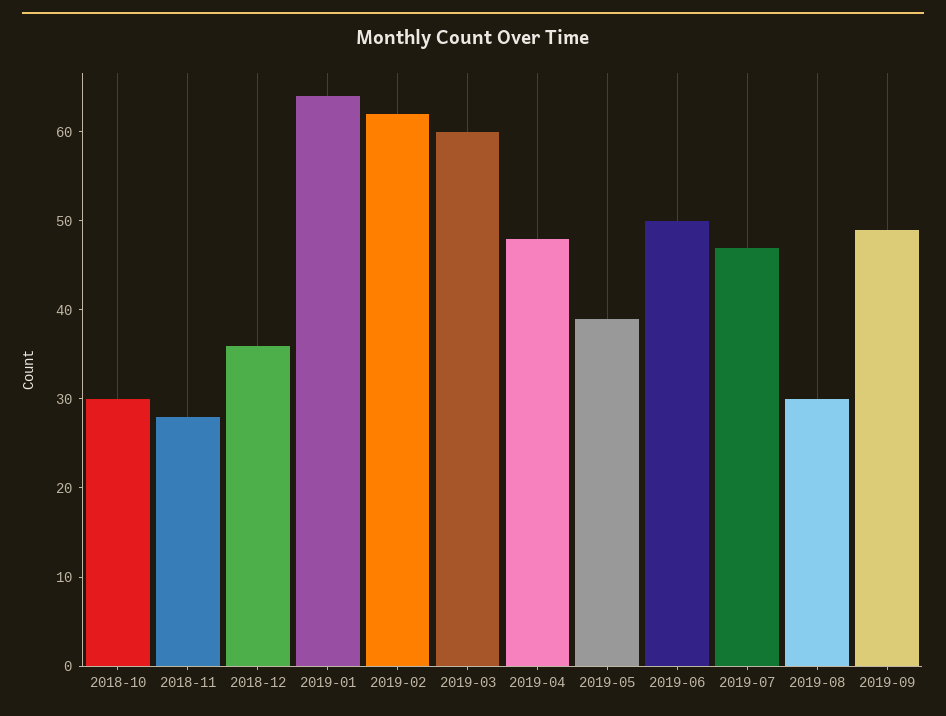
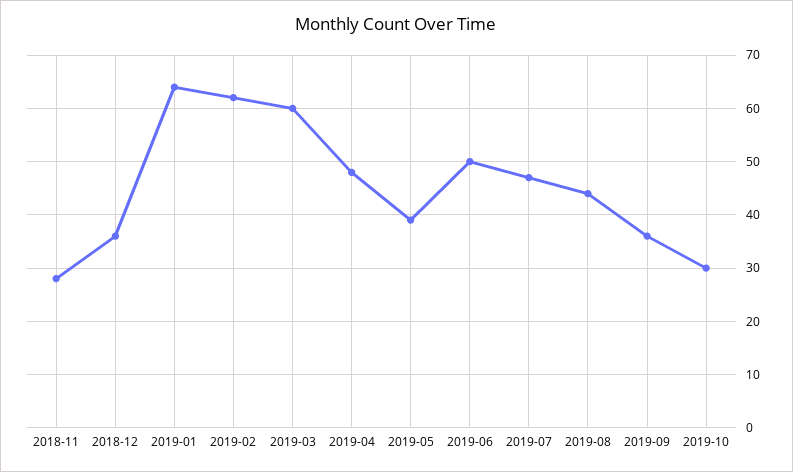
2018-10: 30 -> none
2019-08: 30 -> 45
2019-09: 49 -> 35
2019-10: none -> 30

